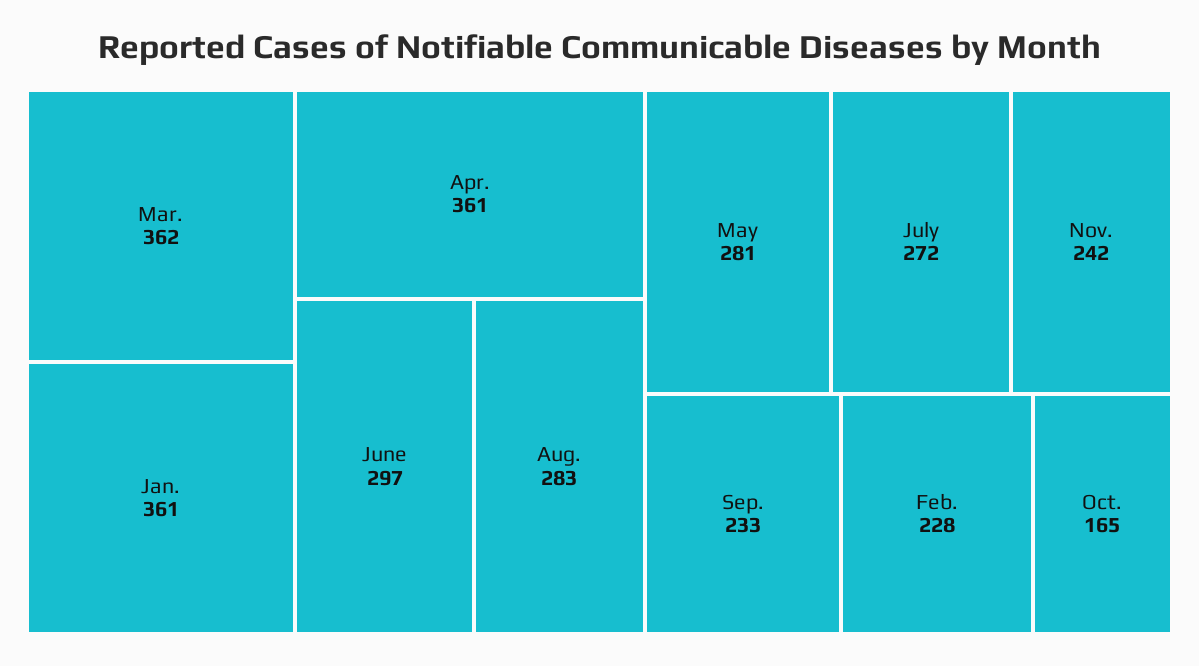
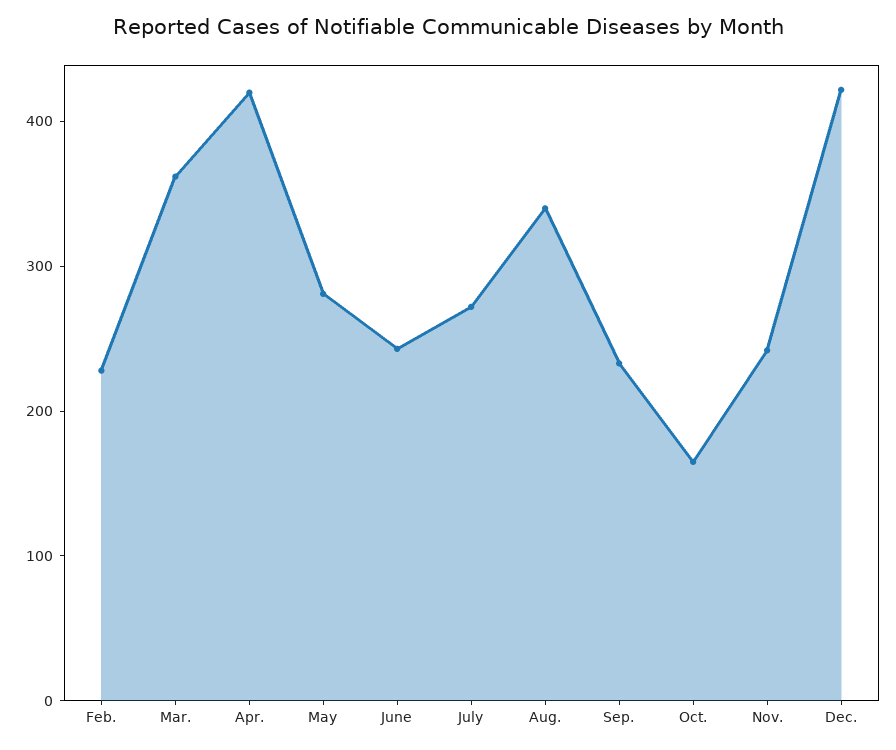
Jan.: 361 -> none
Apr.: 361 -> 420
June: 297 -> 240
Aug.: 283 -> 340
Dec.: none -> 420

